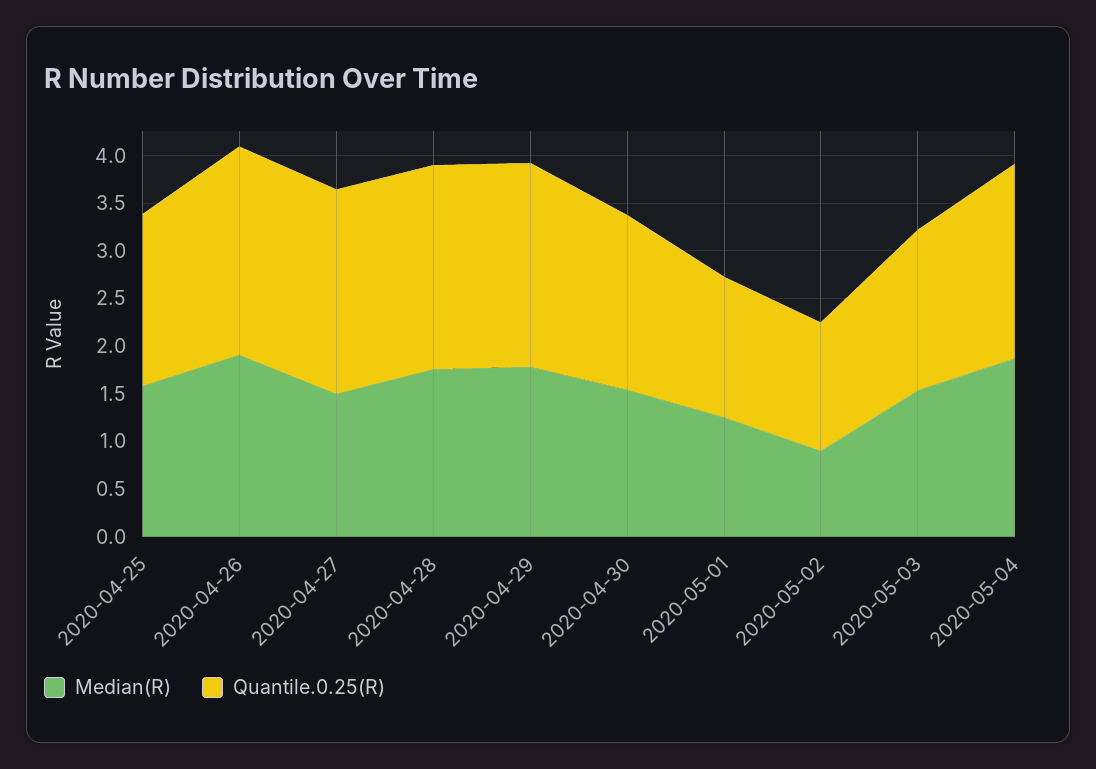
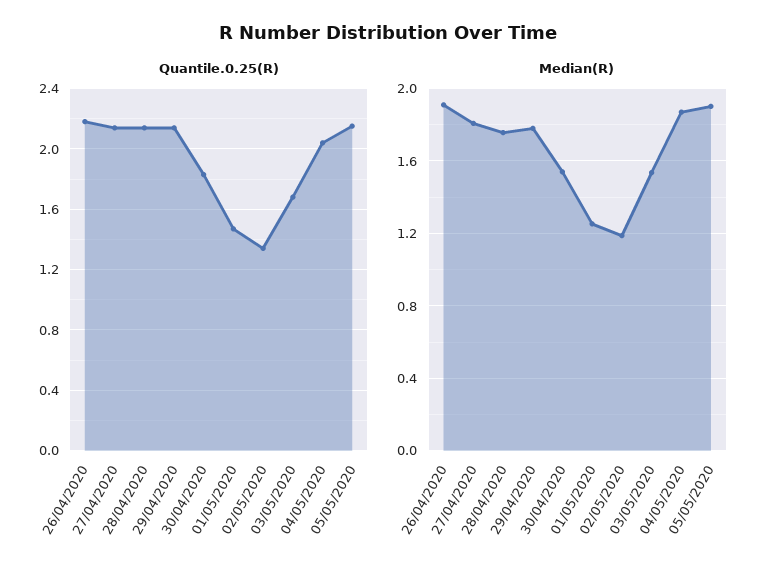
Median(R), 2020-04-25: 1.6 -> none
Quantile.0.25(R), 2020-04-25: 1.8 -> none
Median(R), 2020-04-27: 1.5 -> 1.8
Median(R), 2020-05-02: 0.9 -> 1.2
Quantile.0.25(R), 05/05/2020: none -> 2.15
Median(R), 05/05/2020: none -> 1.9

